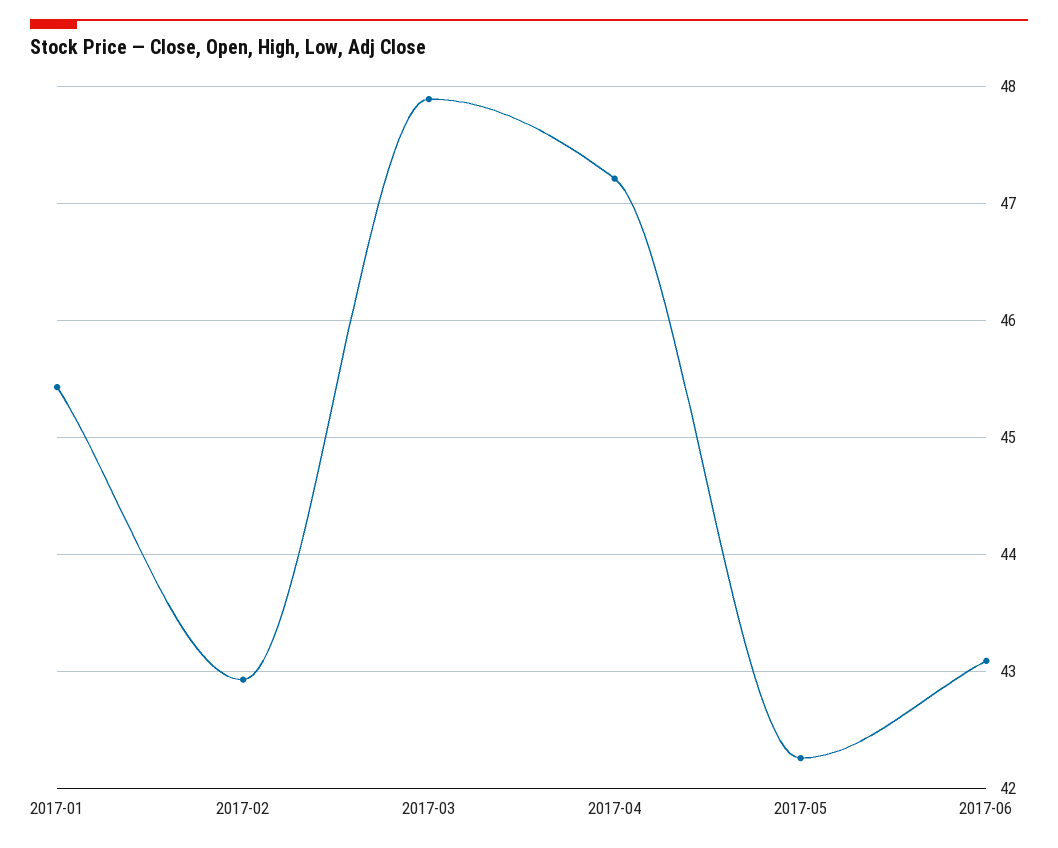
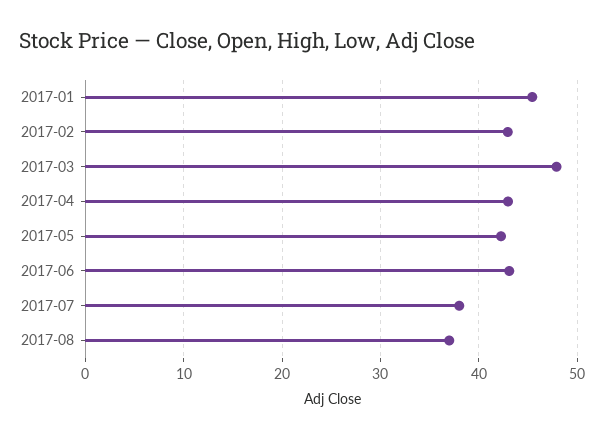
2017-04: 47.2 -> 43
2017-07: none -> 38
2017-08: none -> 37

